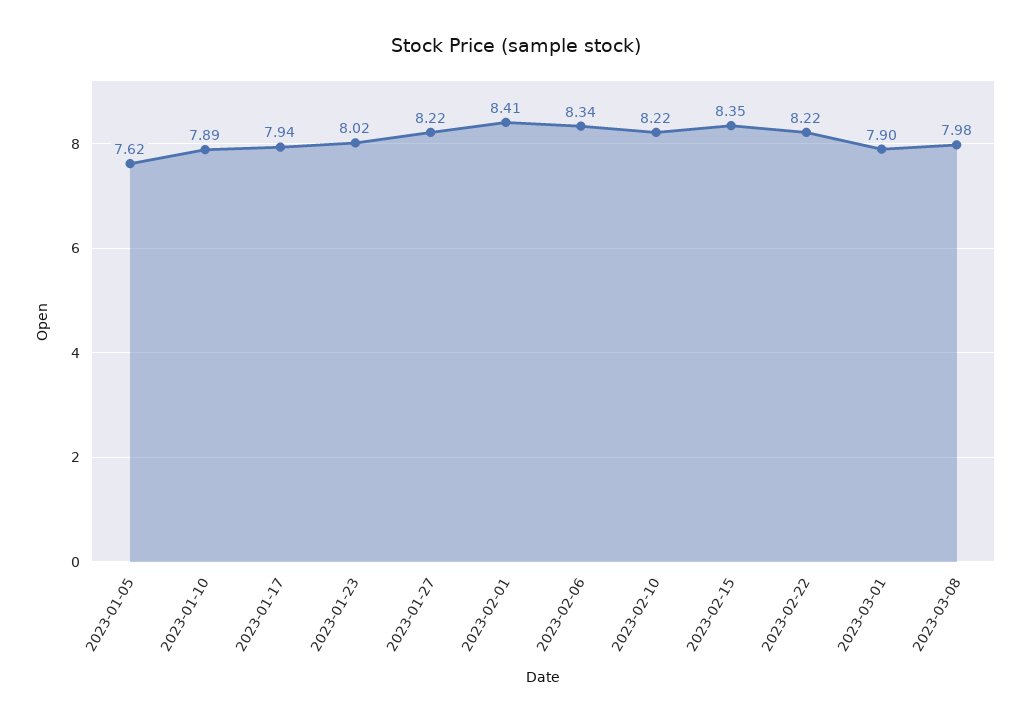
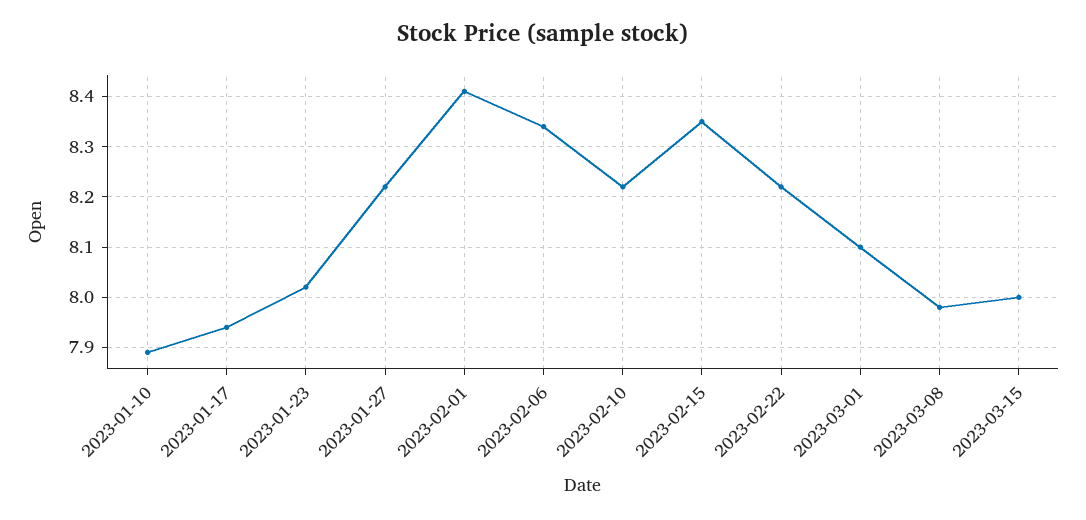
2023-01-05: 7.62 -> none
2023-03-01: 7.9 -> 8.1
2023-03-15: none -> 8

